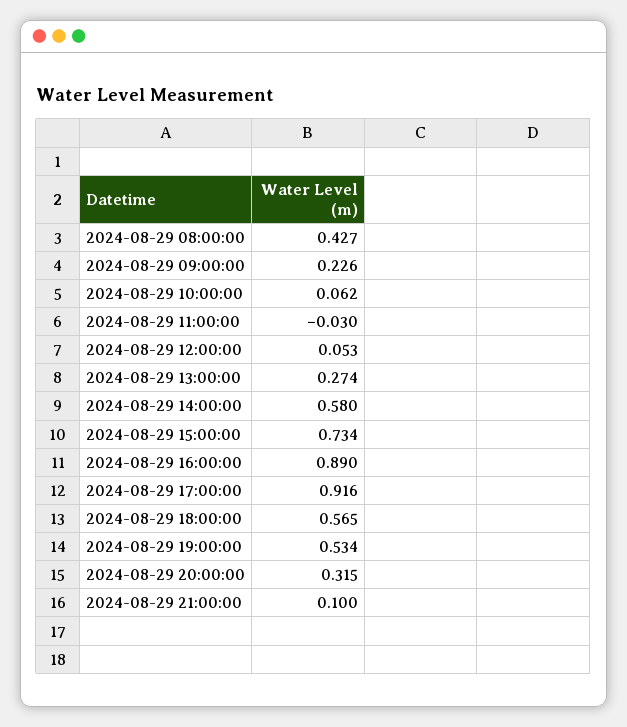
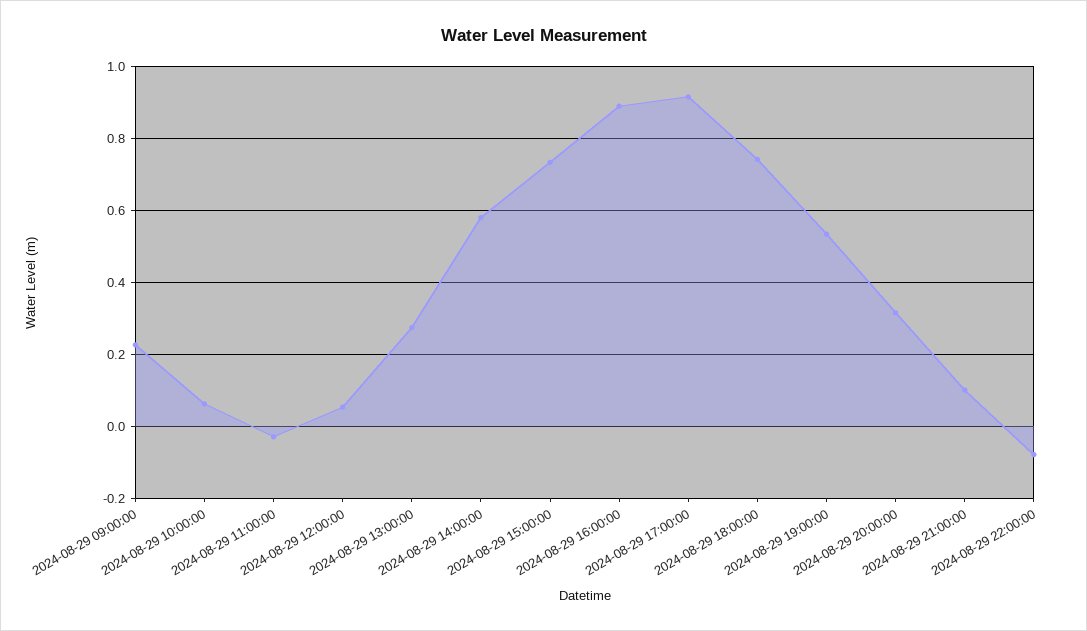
2024-08-29 08:00:00: 0.427 -> none
2024-08-29 18:00:00: 0.565 -> 0.74
2024-08-29 22:00:00: none -> -0.08

